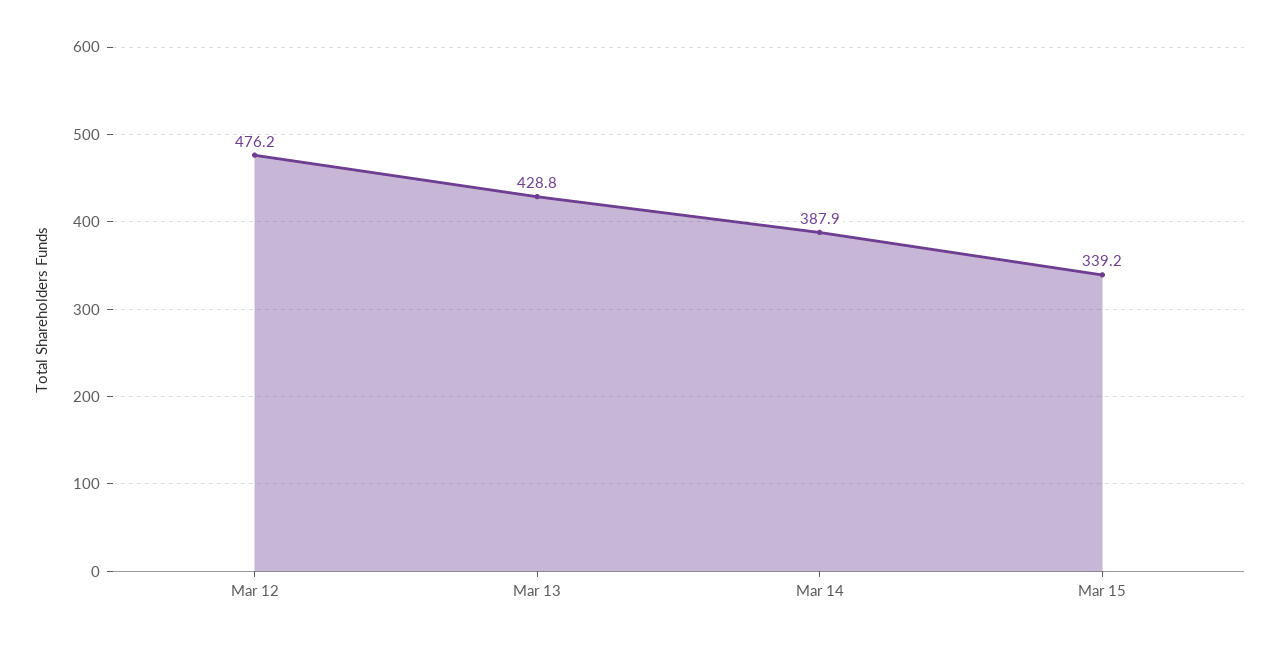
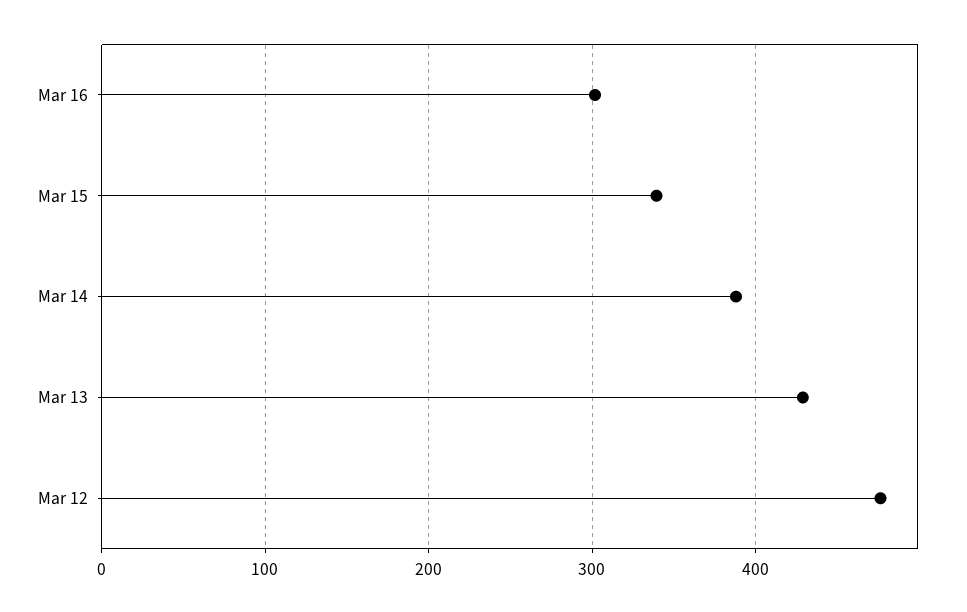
Mar 16: none -> 300

